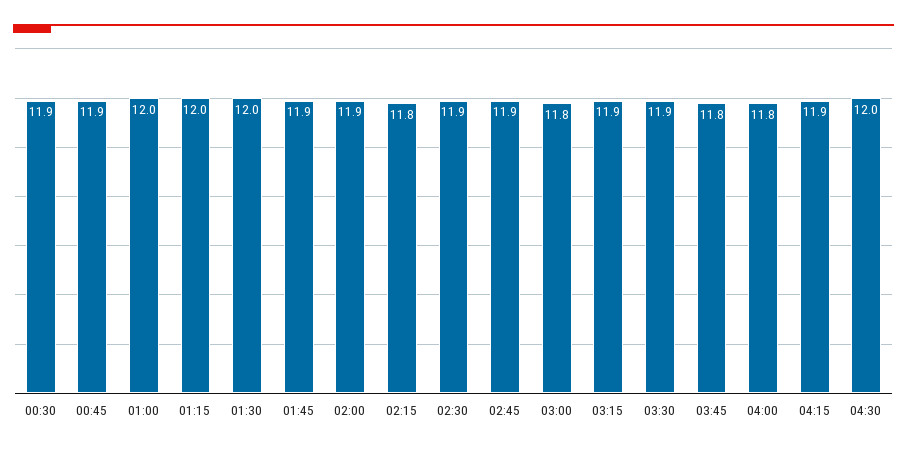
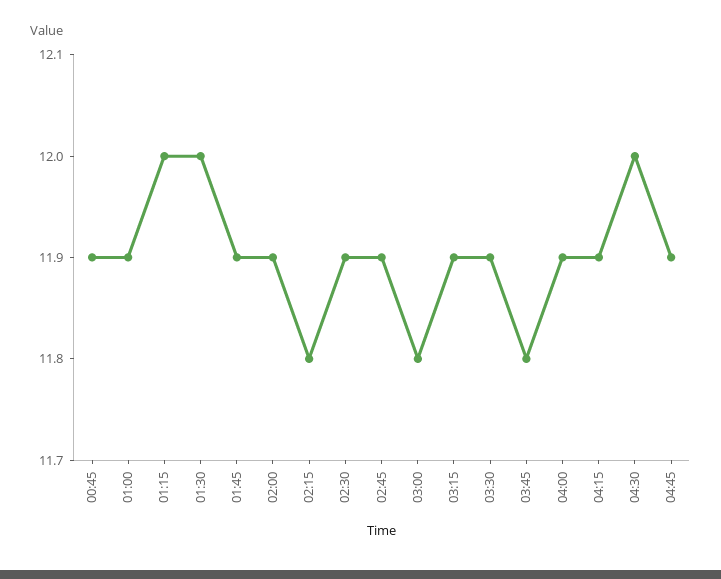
00:30: 11.9 -> none
01:00: 12 -> 11.9
04:00: 11.8 -> 11.9
04:45: none -> 11.9

